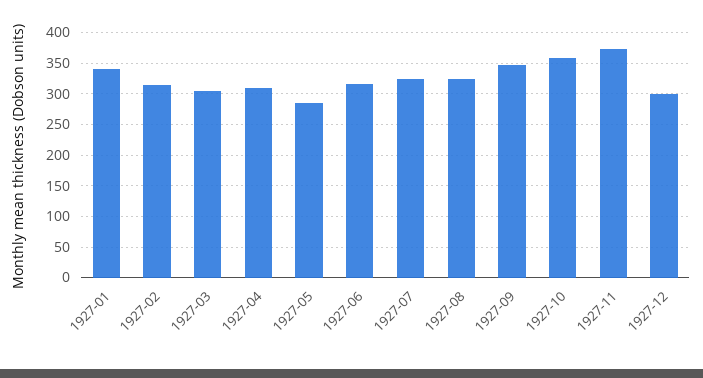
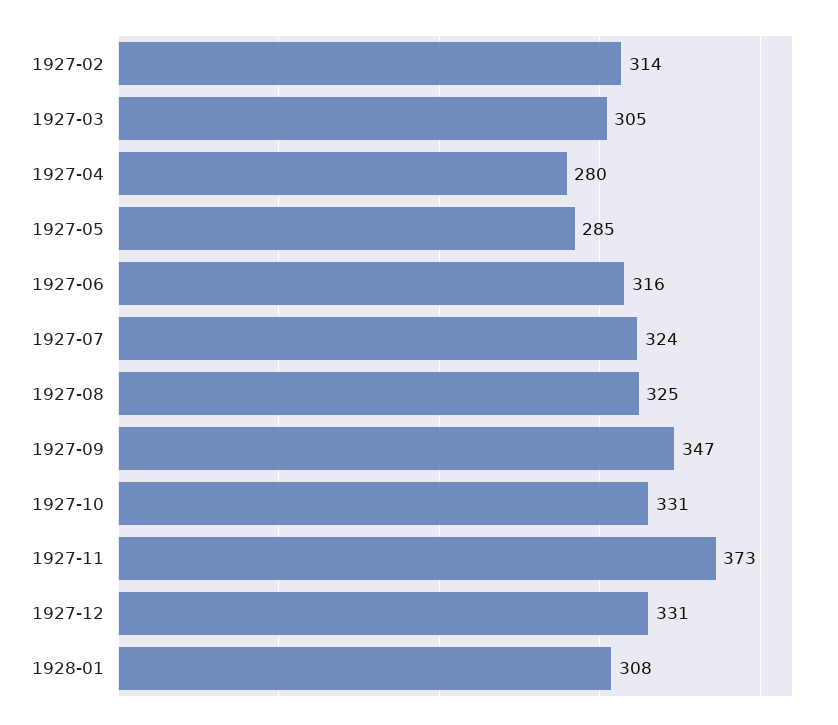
1927-01: 340 -> none
1927-04: 310 -> 280
1927-10: 360 -> 331
1927-12: 300 -> 331
1928-01: none -> 308

